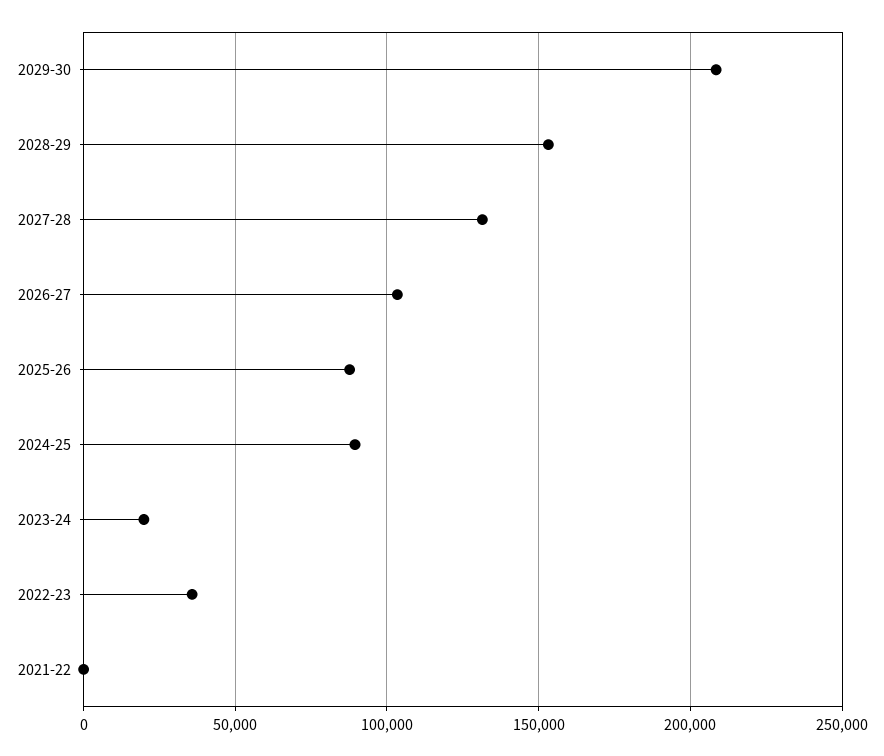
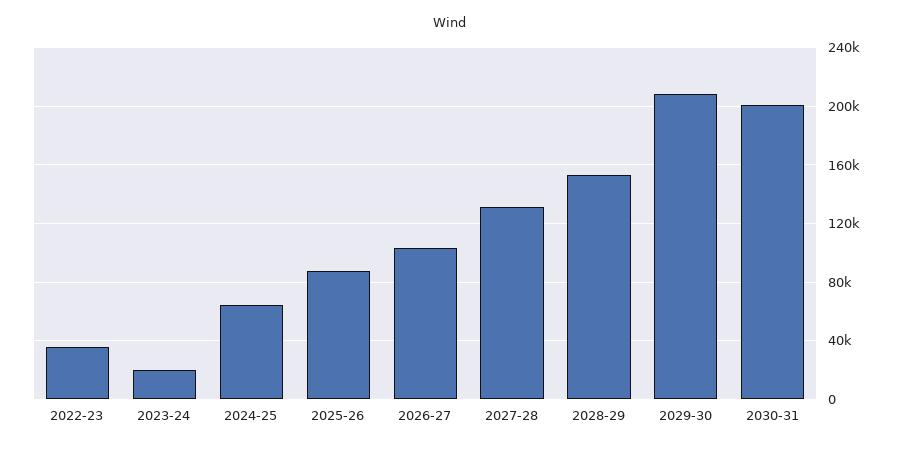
2024-25: 90000 -> 65000
2021-22: 0 -> none
2030-31: none -> 200000

